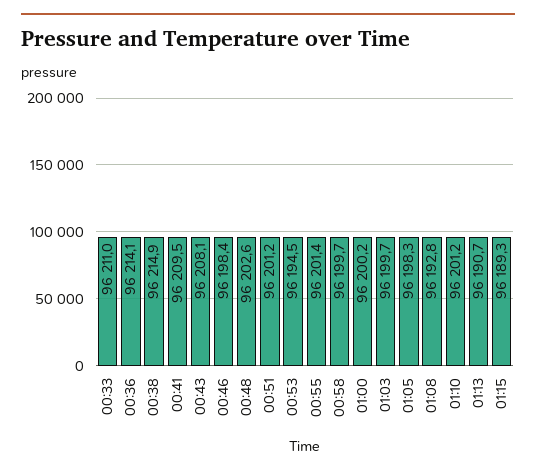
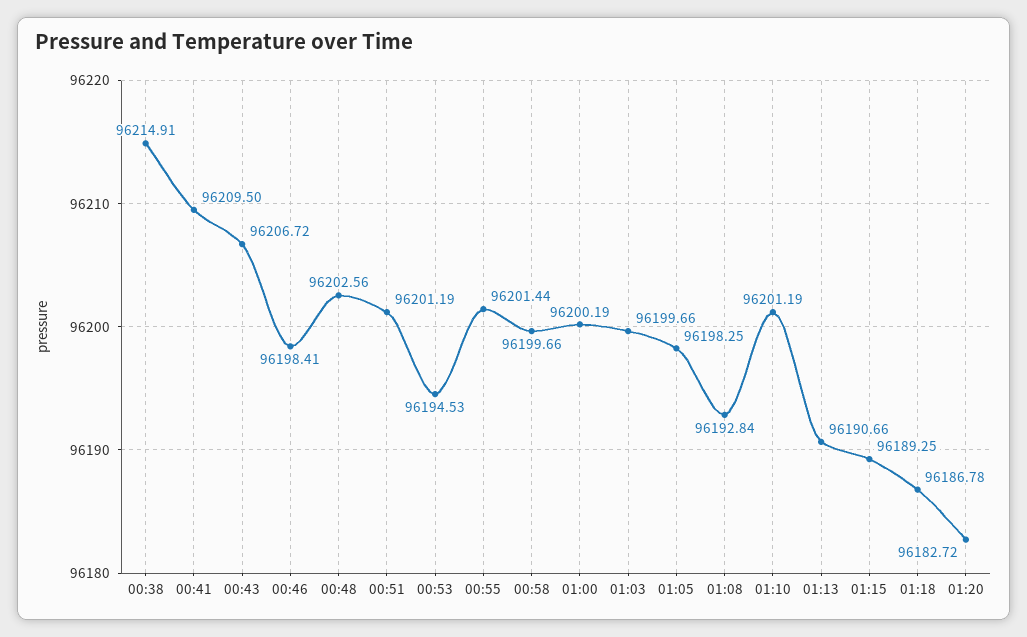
00:33: 96211 -> none
00:36: 96214.1 -> none
00:43: 96208.1 -> 96206.72
01:18: none -> 96186.78
01:20: none -> 96182.72

